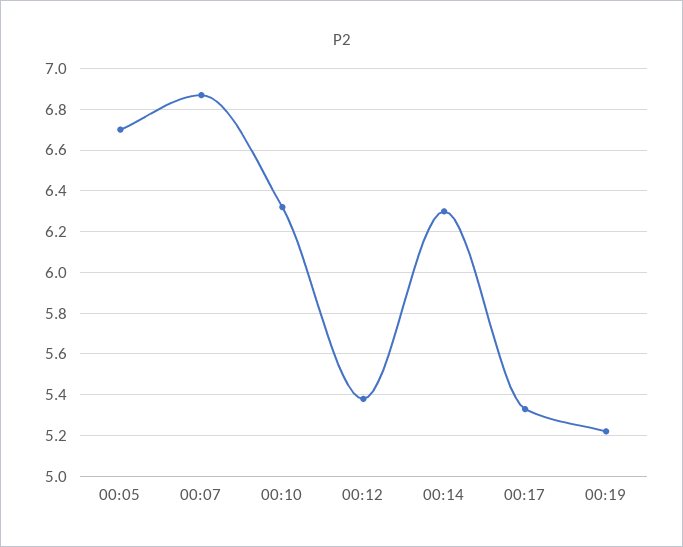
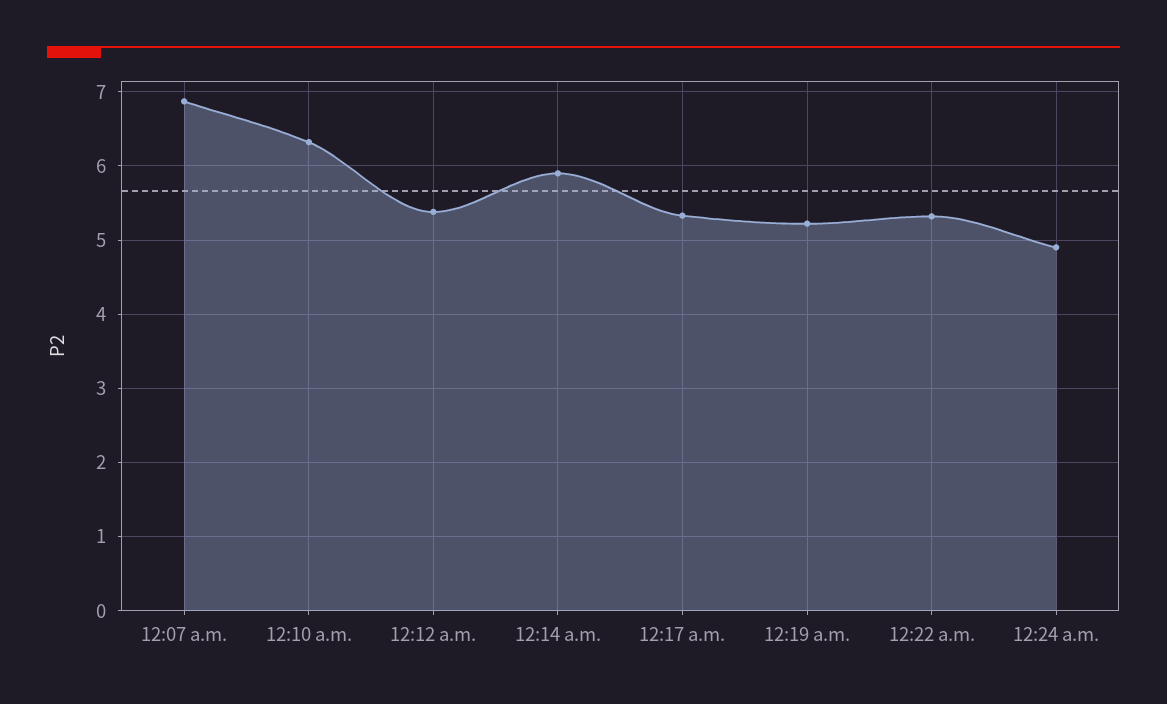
00:05: 6.7 -> none
00:14: 6.3 -> 5.9
12:22 a.m.: none -> 5.3
12:24 a.m.: none -> 4.9

